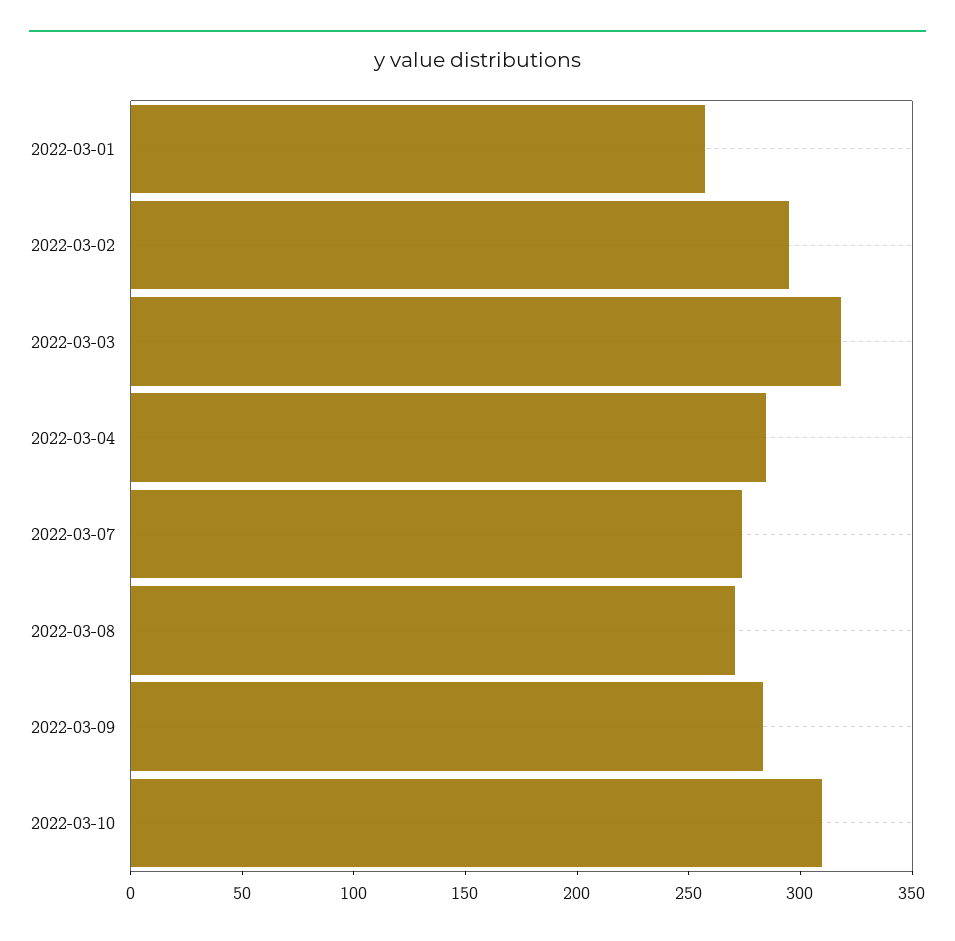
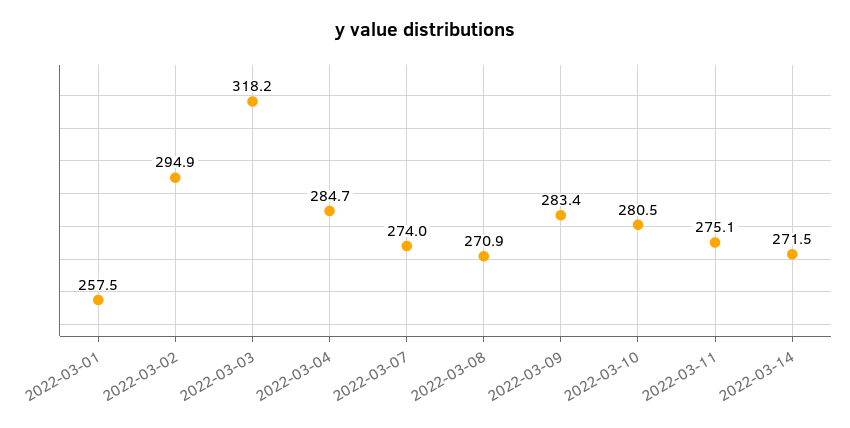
2022-03-10: 310 -> 280.5
2022-03-11: none -> 275.1
2022-03-14: none -> 271.5

